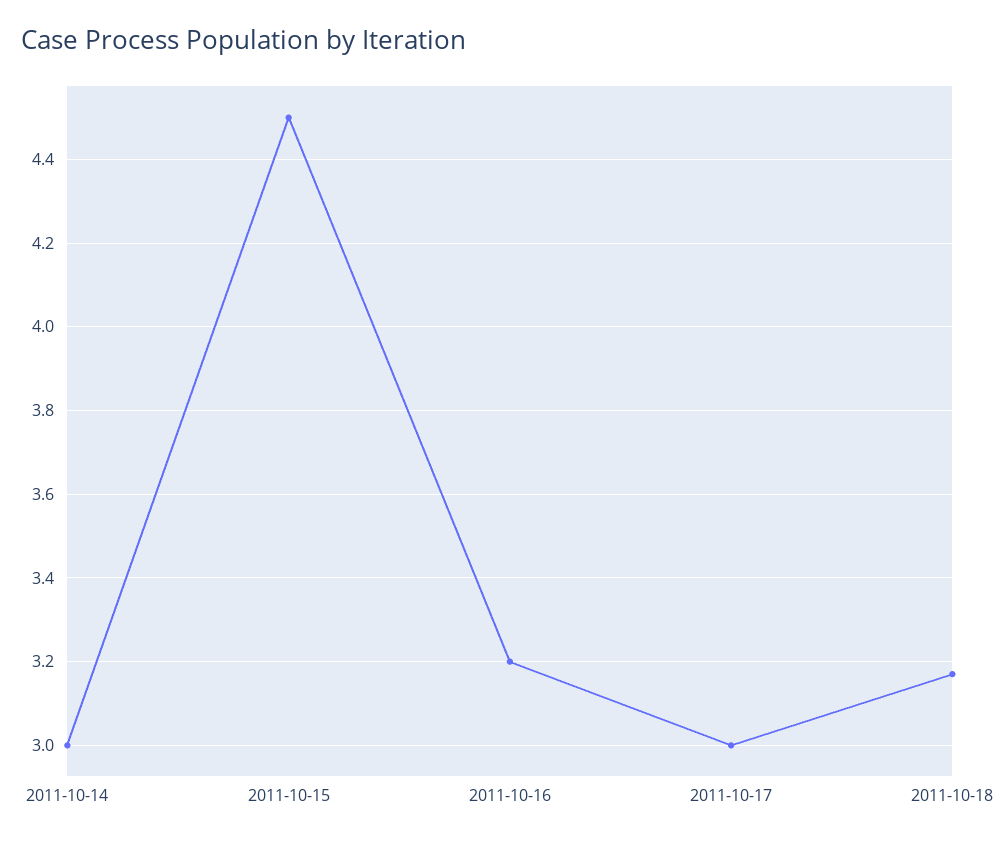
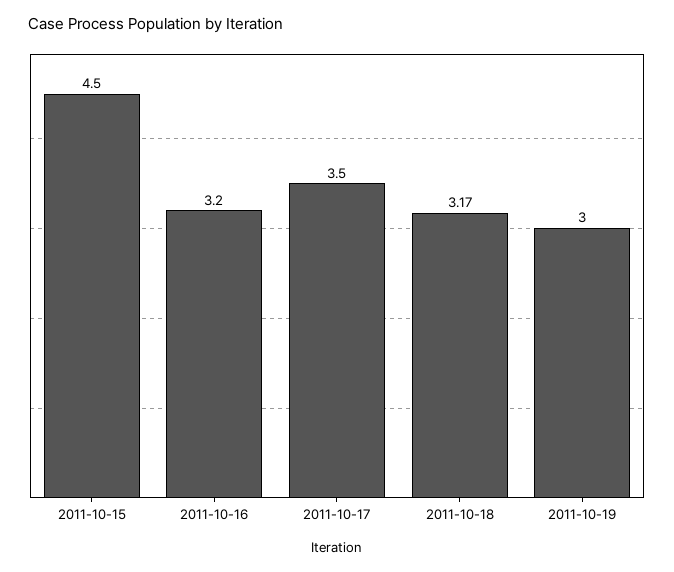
2011-10-14: 3 -> none
2011-10-17: 3 -> 3.5
2011-10-19: none -> 3

